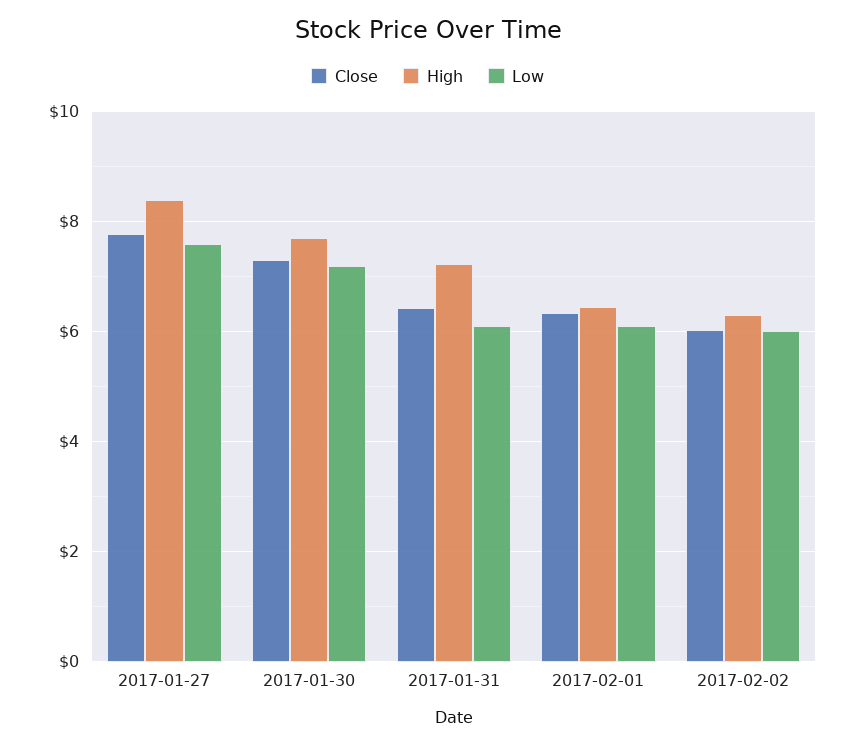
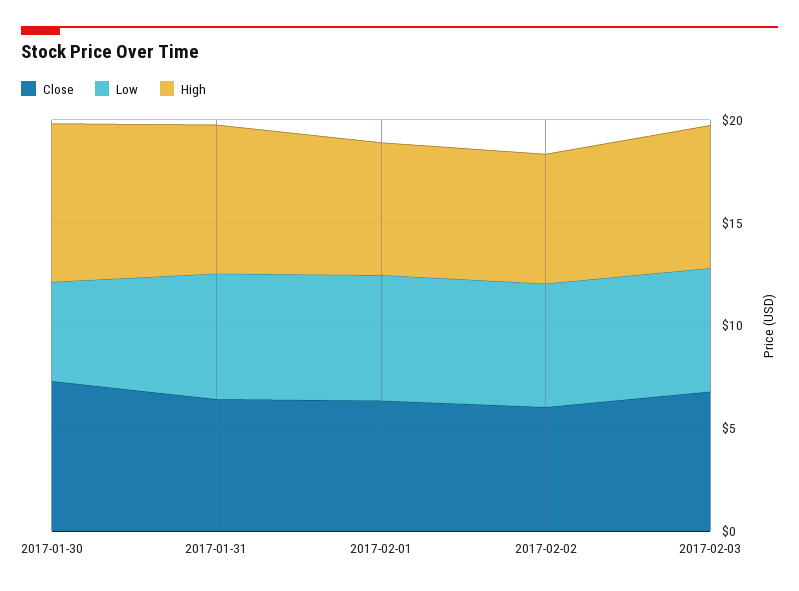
Close, 2017-01-27: 7.8 -> none
High, 2017-01-27: 8.4 -> none
Low, 2017-01-27: 7.6 -> none
Low, 2017-01-30: 7.2 -> 5
Close, 2017-02-03: none -> 7
Low, 2017-02-03: none -> 6
High, 2017-02-03: none -> 7

